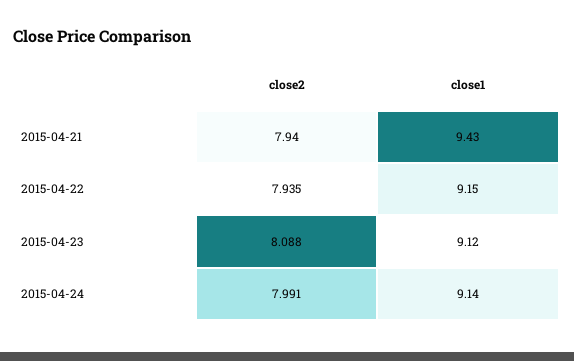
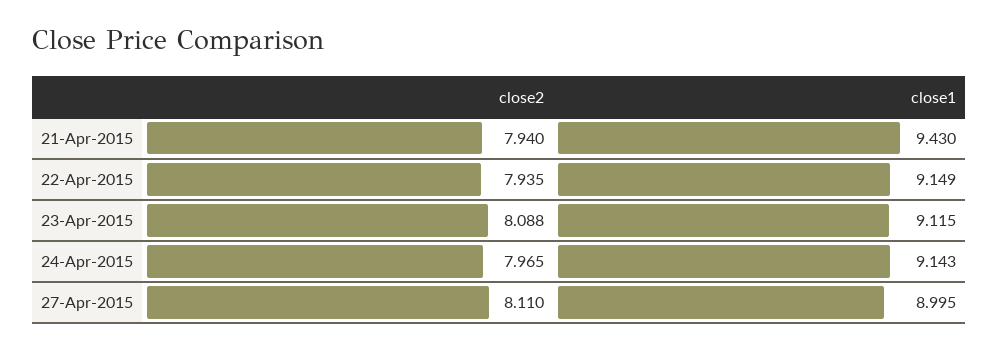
close2, 2015-04-24: 7.991 -> 7.965
close2, 27-Apr-2015: none -> 8.11
close1, 27-Apr-2015: none -> 8.995

